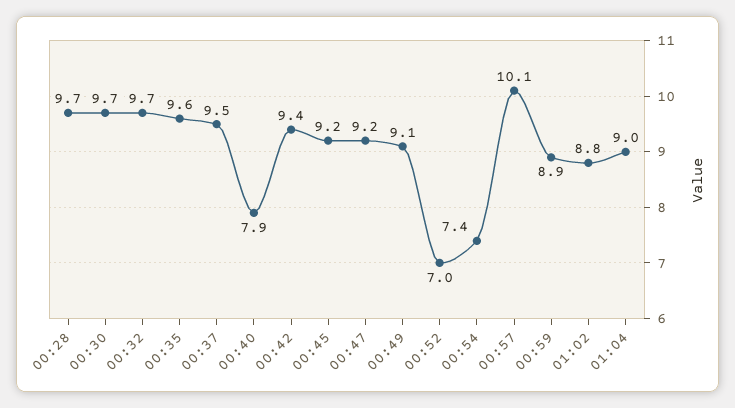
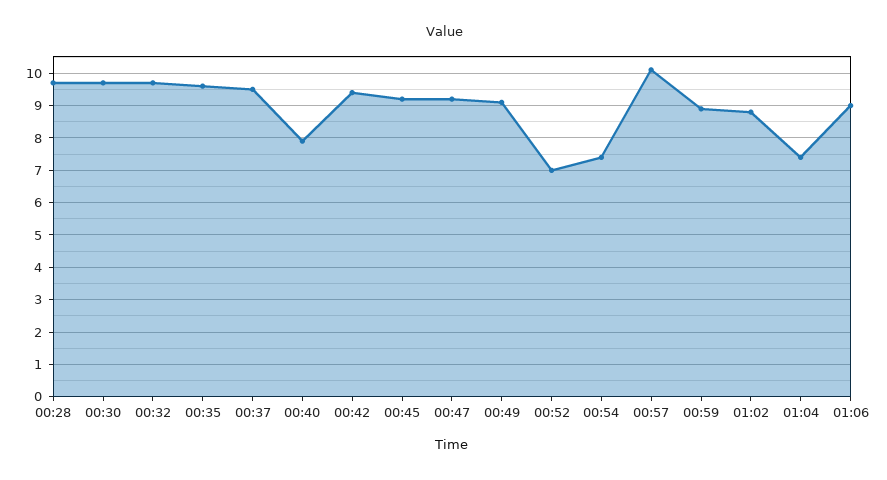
01:04: 9 -> 7.5
01:06: none -> 9

